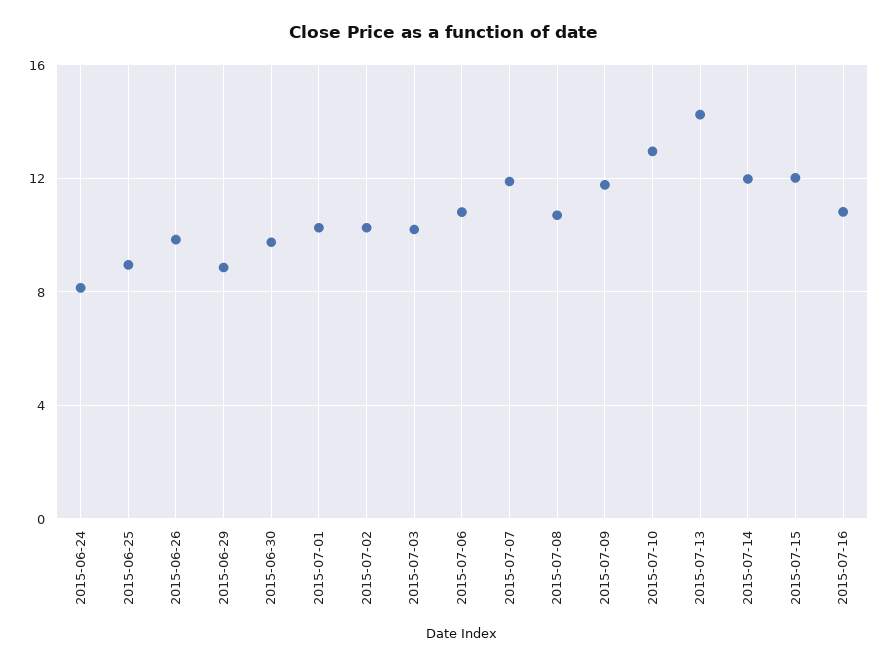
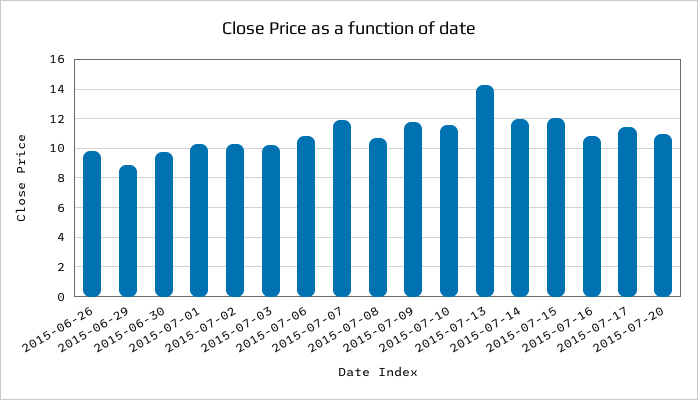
2015-06-24: 8 -> none
2015-06-25: 9 -> none
2015-07-10: 13 -> 11.5
2015-07-17: none -> 11.5
2015-07-20: none -> 11

